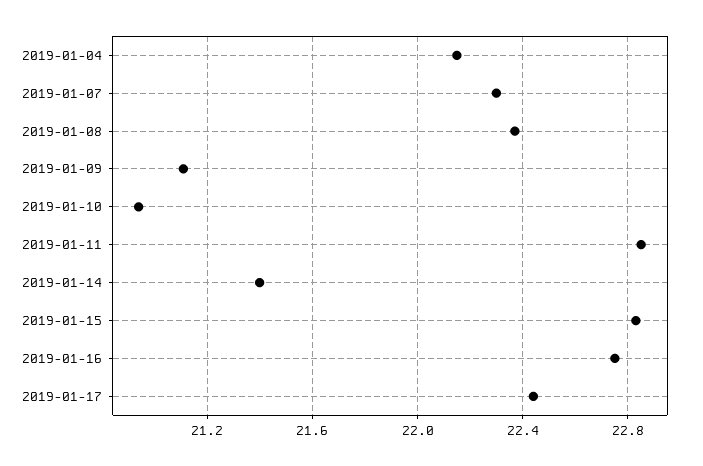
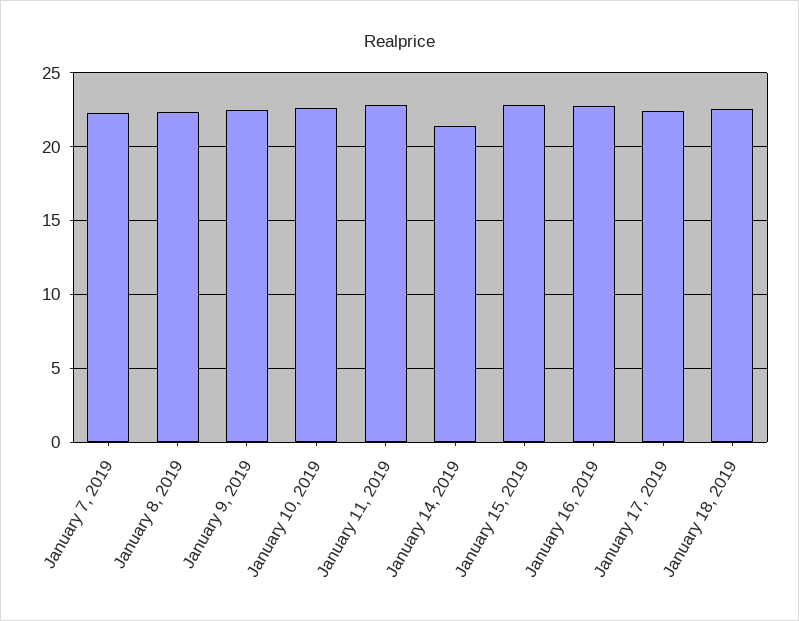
2019-01-04: 22.15 -> none
2019-01-09: 21.1 -> 22.5
2019-01-10: 20.95 -> 22.5
January 18, 2019: none -> 22.5

